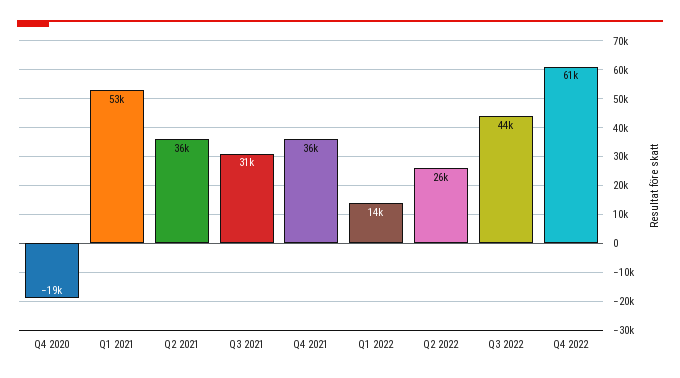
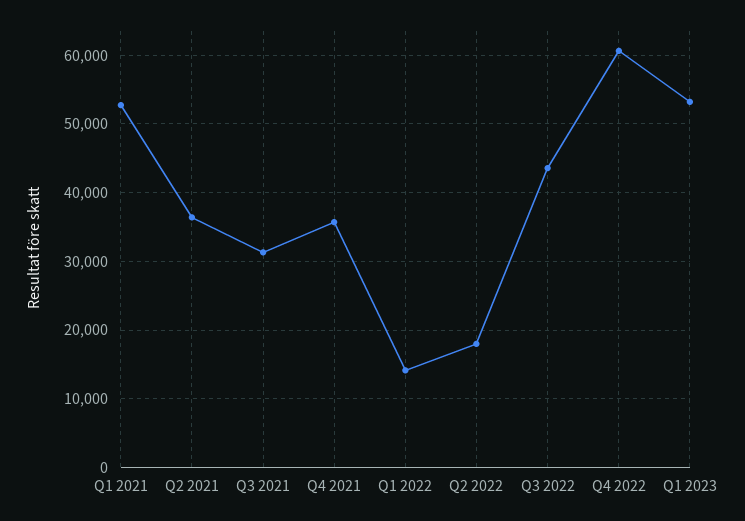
Q4 2020: -19000 -> none
Q2 2022: 26000 -> 18000
Q1 2023: none -> 53000

